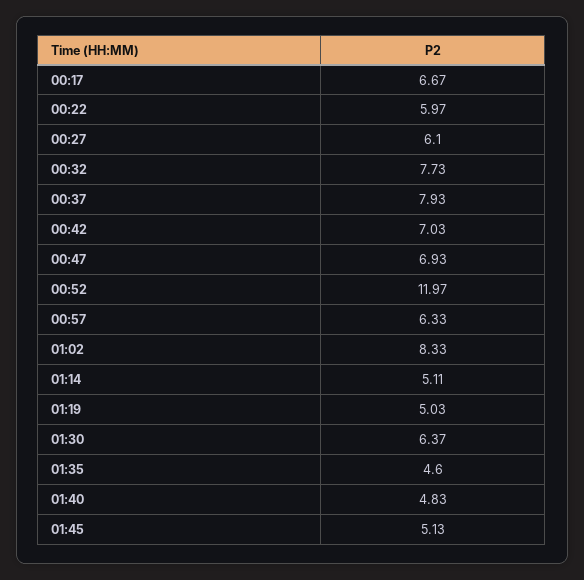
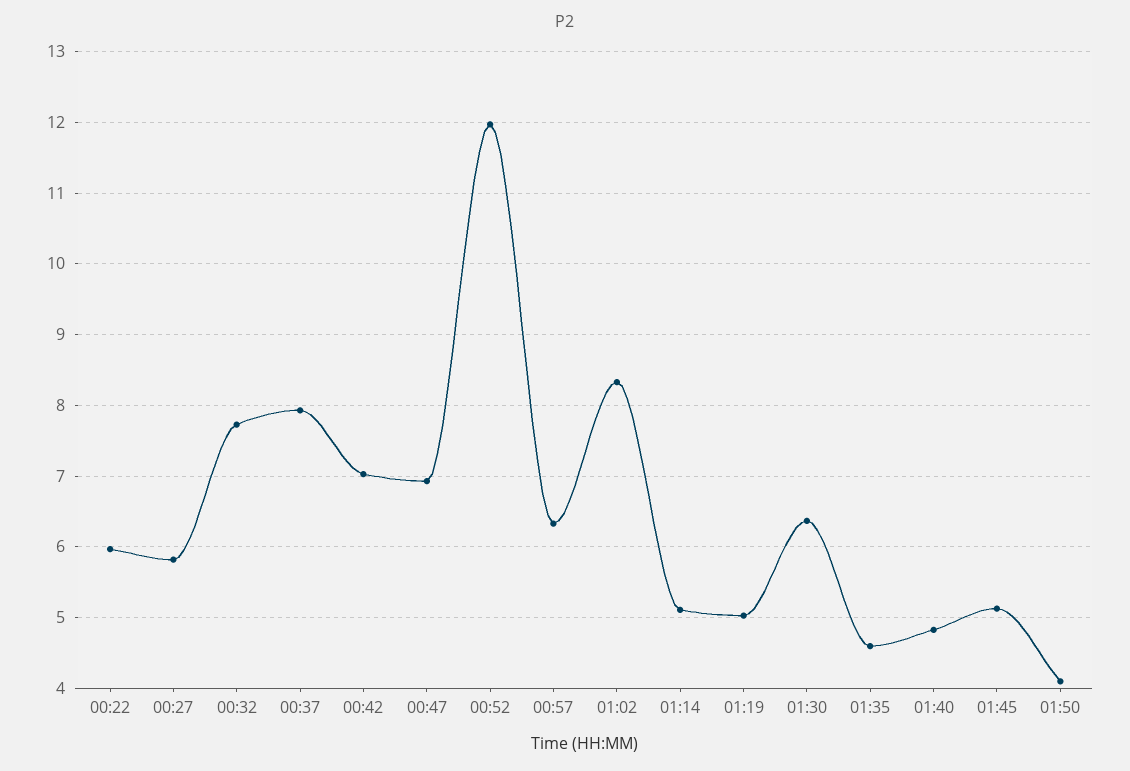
00:17: 6.67 -> none
00:27: 6.1 -> 5.8
01:50: none -> 4.1

